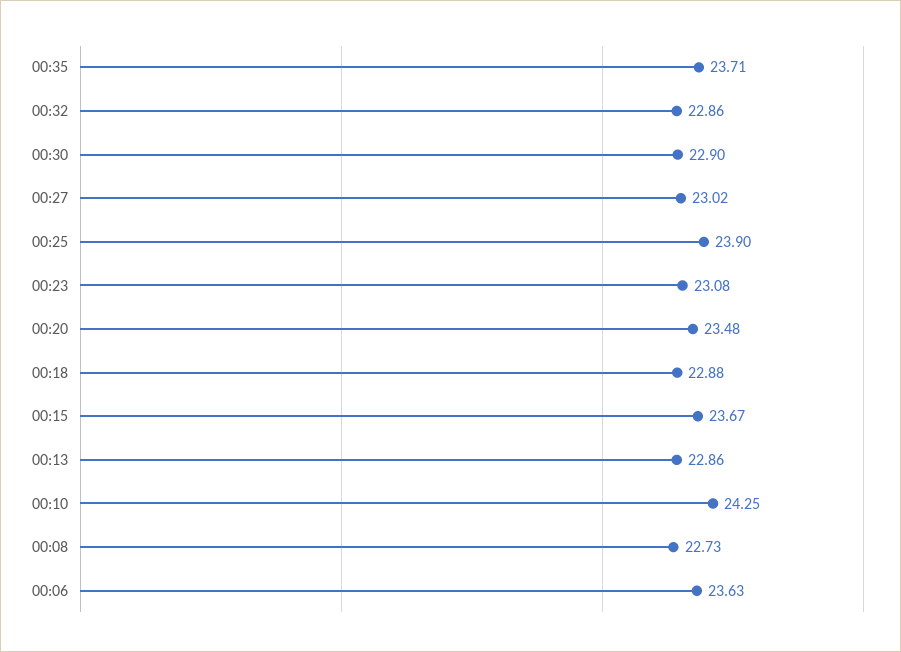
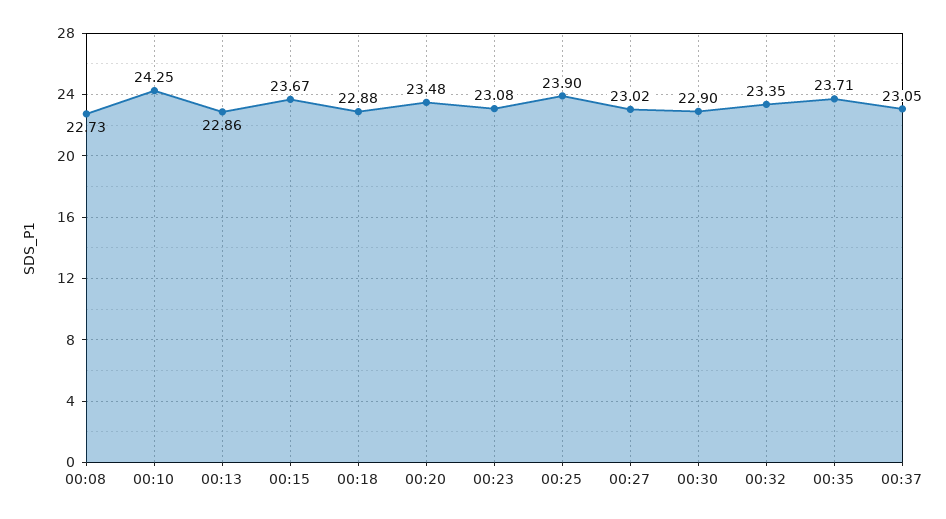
00:32: 22.86 -> 23.35
00:06: 23.63 -> none
00:37: none -> 23.05

